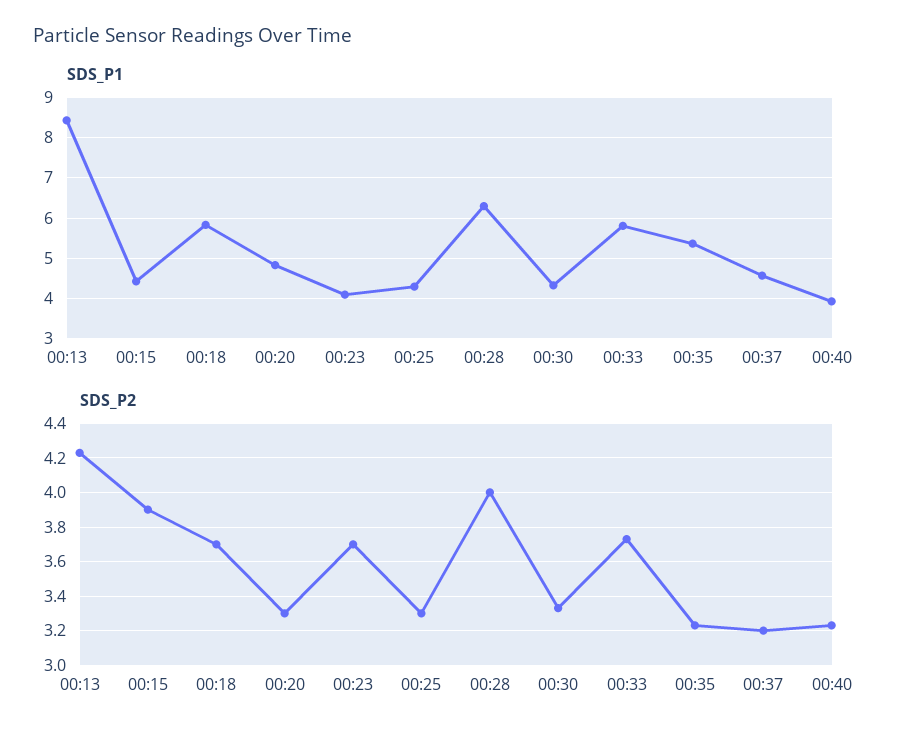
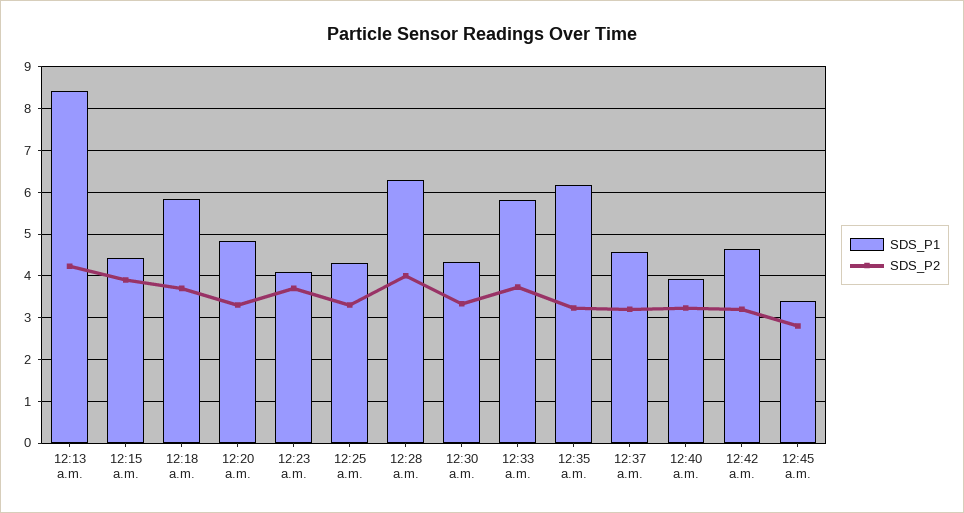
SDS_P1, 00:35: 5.4 -> 6.2
SDS_P1, 12:42 a.m.: none -> 4.6
SDS_P2, 12:42 a.m.: none -> 3.2
SDS_P1, 12:45 a.m.: none -> 3.4
SDS_P2, 12:45 a.m.: none -> 2.8

